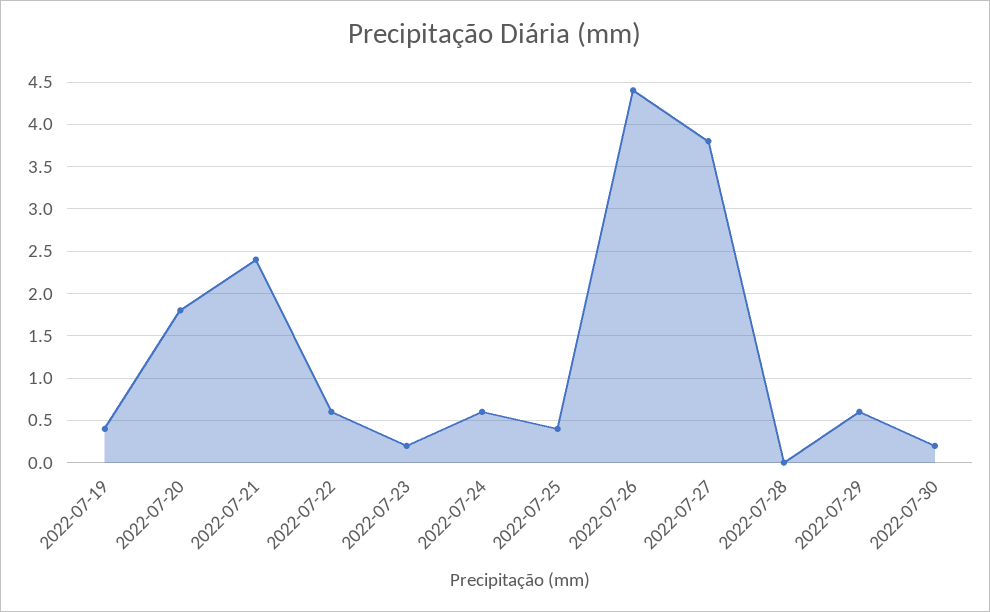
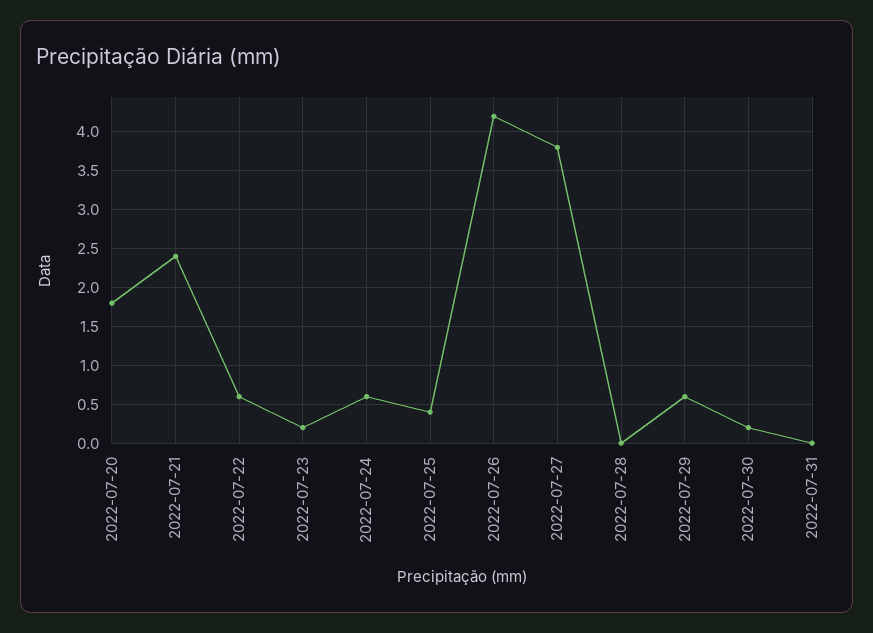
2022-07-19: 0.4 -> none
2022-07-26: 4.4 -> 4.2
2022-07-31: none -> 0

